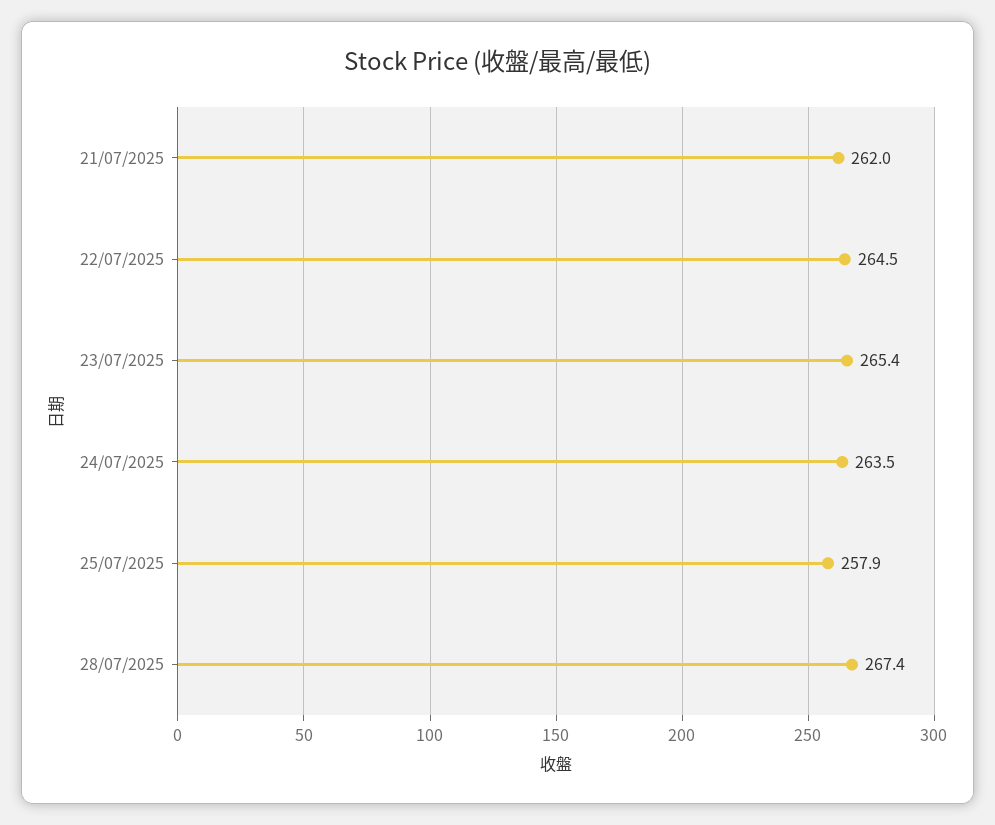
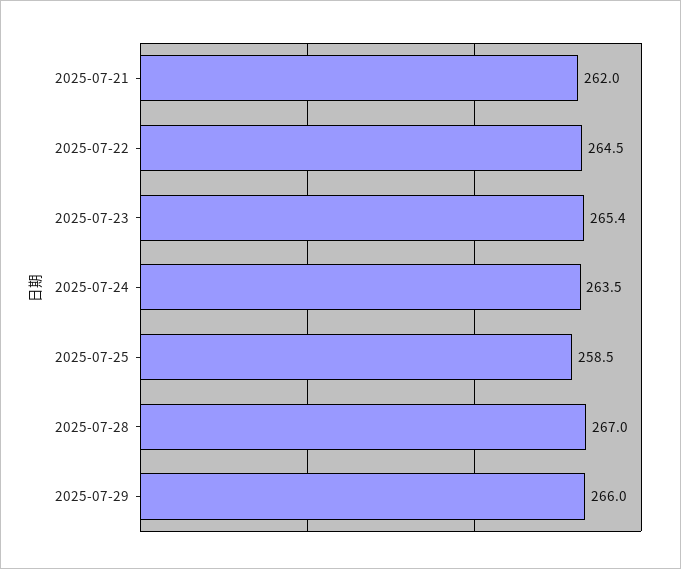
25/07/2025: 257.9 -> 258.5
28/07/2025: 267.4 -> 267
2025-07-29: none -> 266

